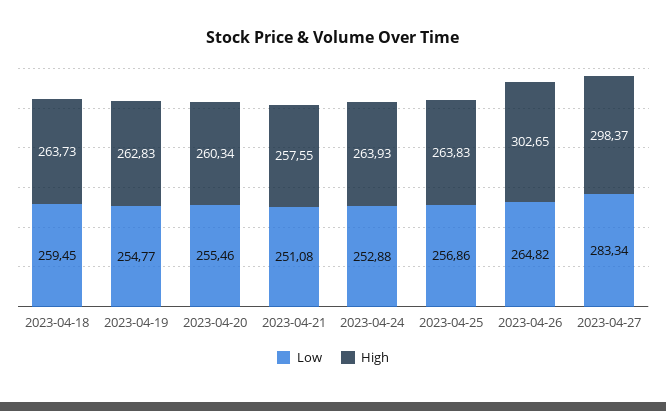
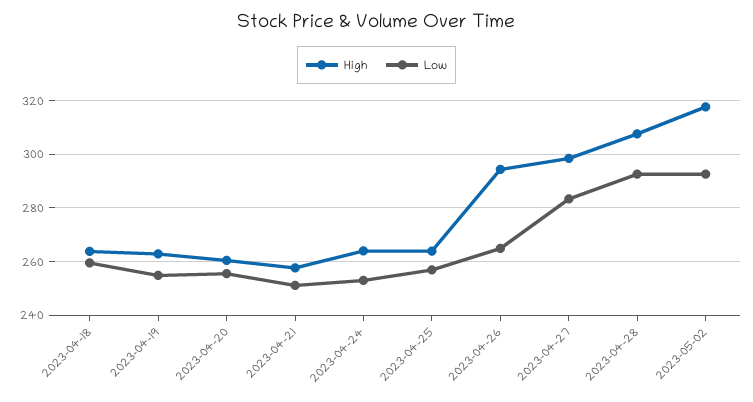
High, 2023-04-26: 302.65 -> 295
High, 2023-04-28: none -> 307.5
Low, 2023-04-28: none -> 292.5
High, 2023-05-02: none -> 317.5
Low, 2023-05-02: none -> 292.5

